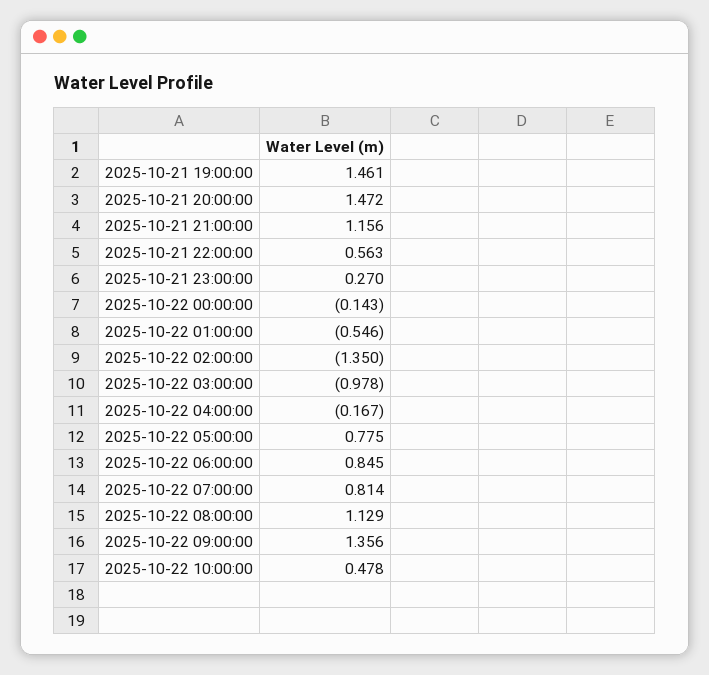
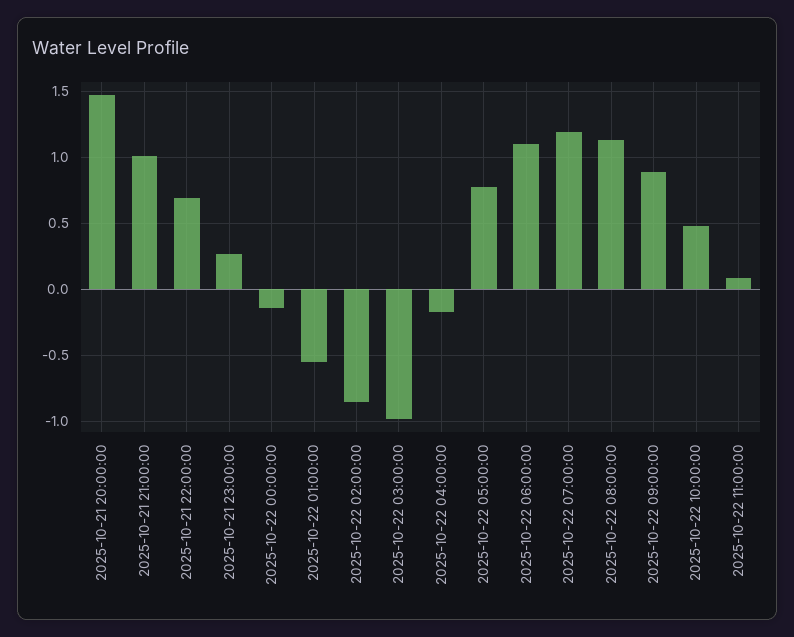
2025-10-21 19:00:00: 1.461 -> none
2025-10-21 21:00:00: 1.156 -> 1
2025-10-21 22:00:00: 0.563 -> 0.7
2025-10-22 02:00:00: -1.35 -> -0.85
2025-10-22 06:00:00: 0.845 -> 1.1
2025-10-22 07:00:00: 0.814 -> 1.2
2025-10-22 09:00:00: 1.356 -> 0.9
2025-10-22 11:00:00: none -> 0.1

